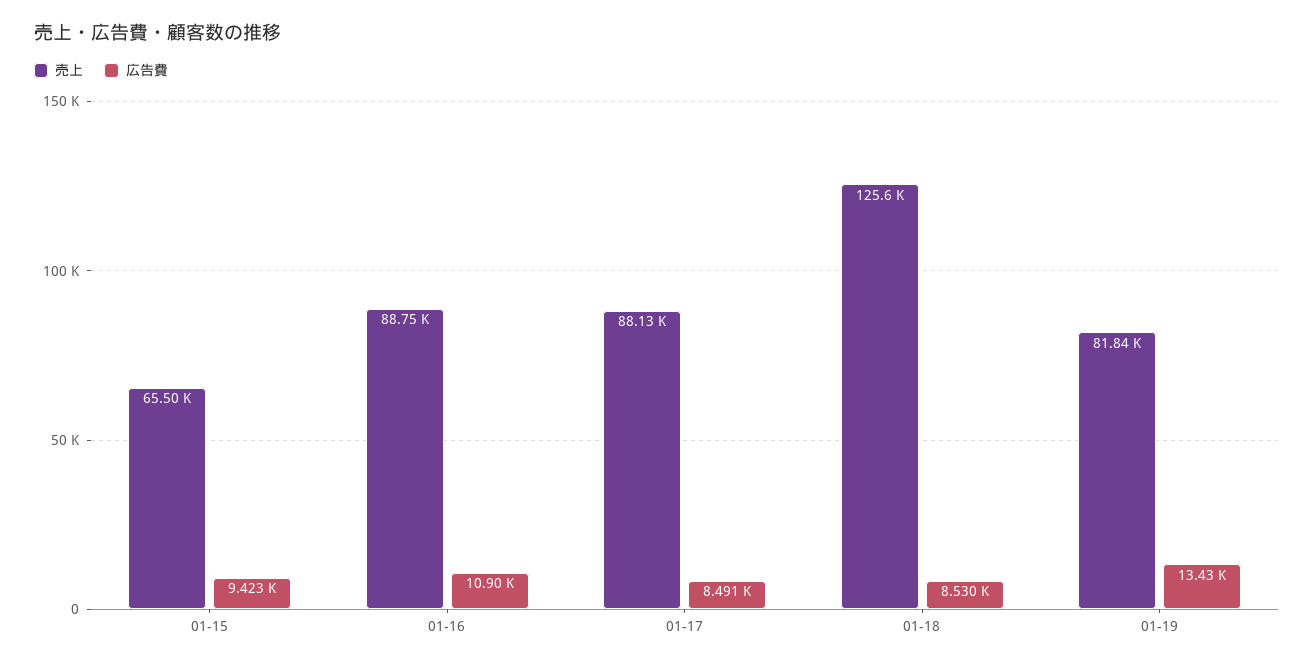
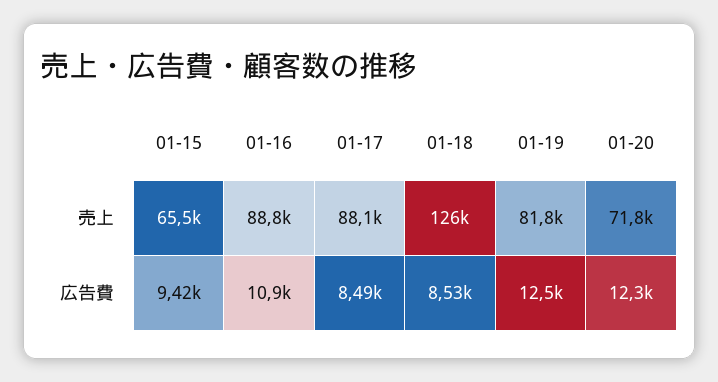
広告費, 01-19: 13430 -> 12500
売上, 01-20: none -> 71800
広告費, 01-20: none -> 12300

